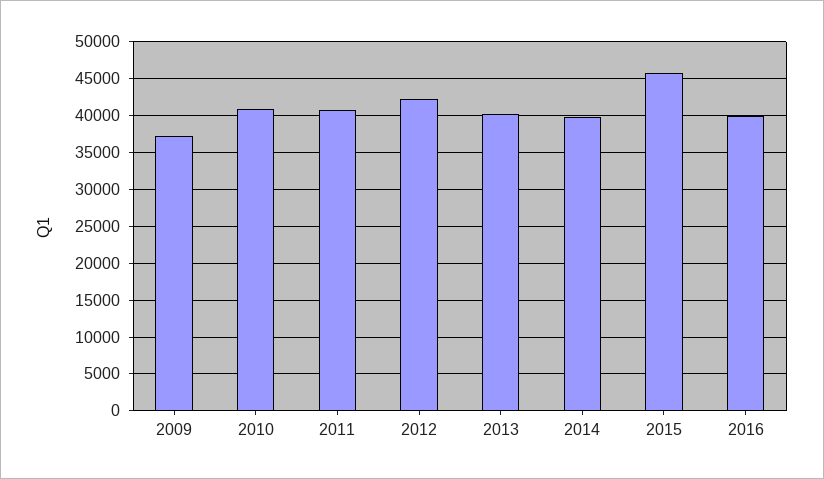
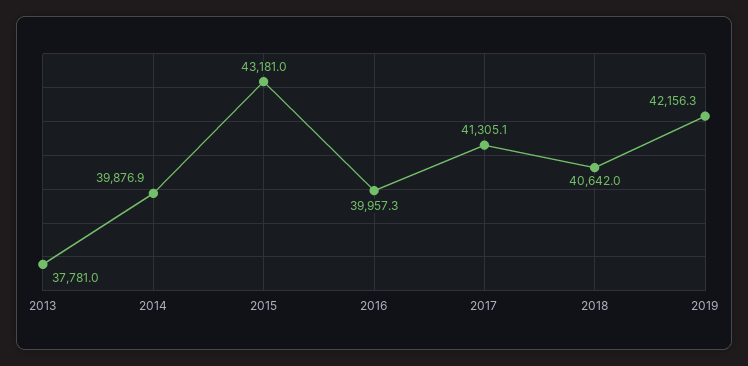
2009: 37000 -> none
2010: 41000 -> none
2011: 41000 -> none
2012: 42000 -> none
2013: 40000 -> 37781
2015: 46000 -> 43181
2017: none -> 41305.1
2018: none -> 40642
2019: none -> 42156.3

